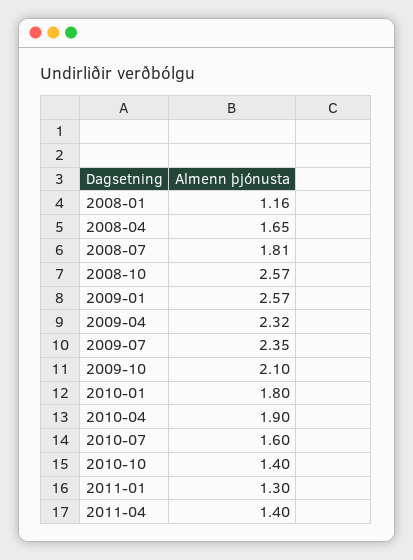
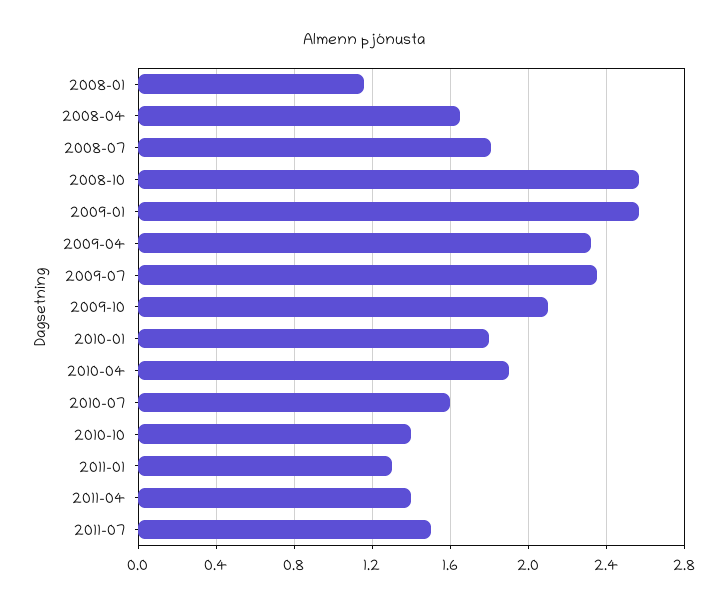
2011-07: none -> 1.5

